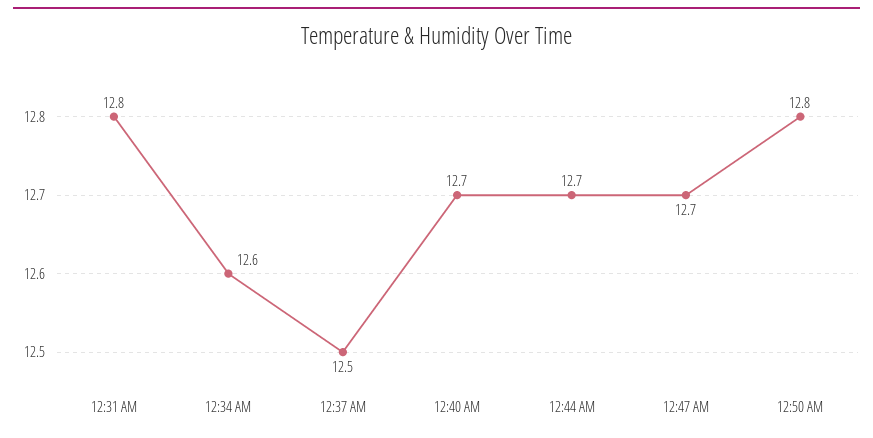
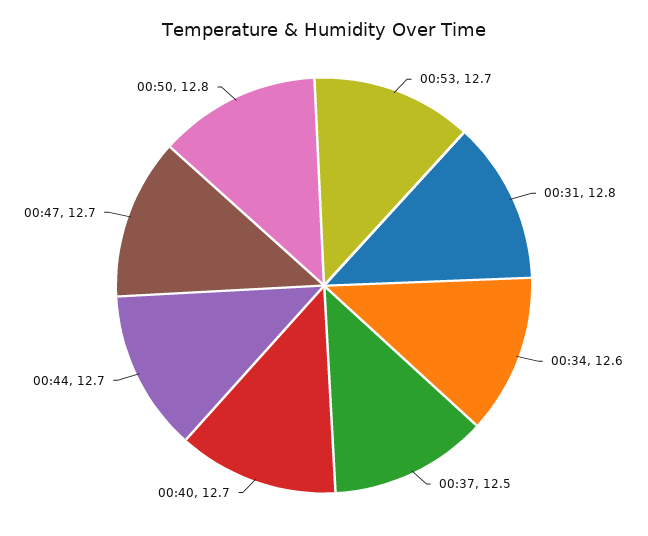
00:53: none -> 12.7

